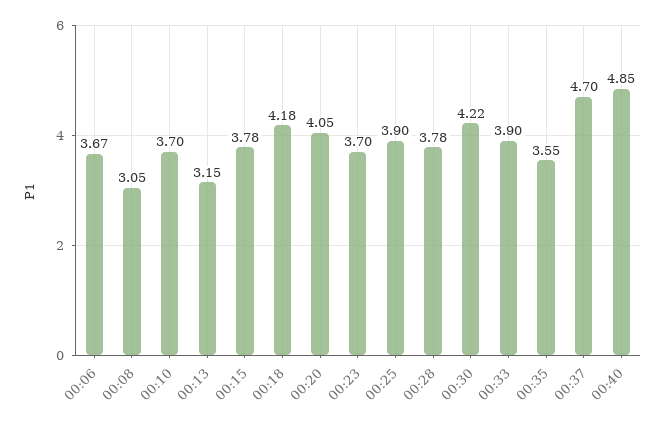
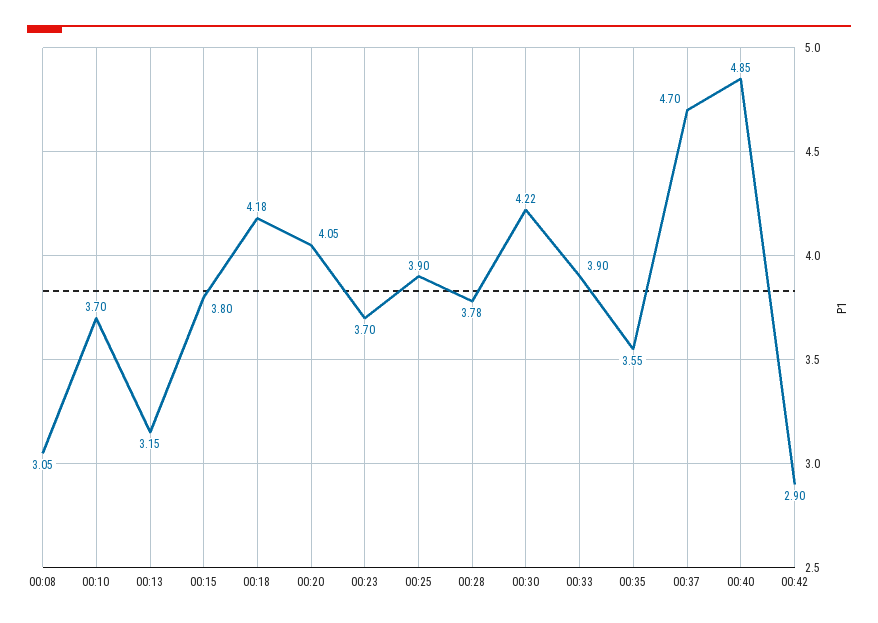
00:06: 3.67 -> none
00:15: 3.78 -> 3.8
00:42: none -> 2.9

